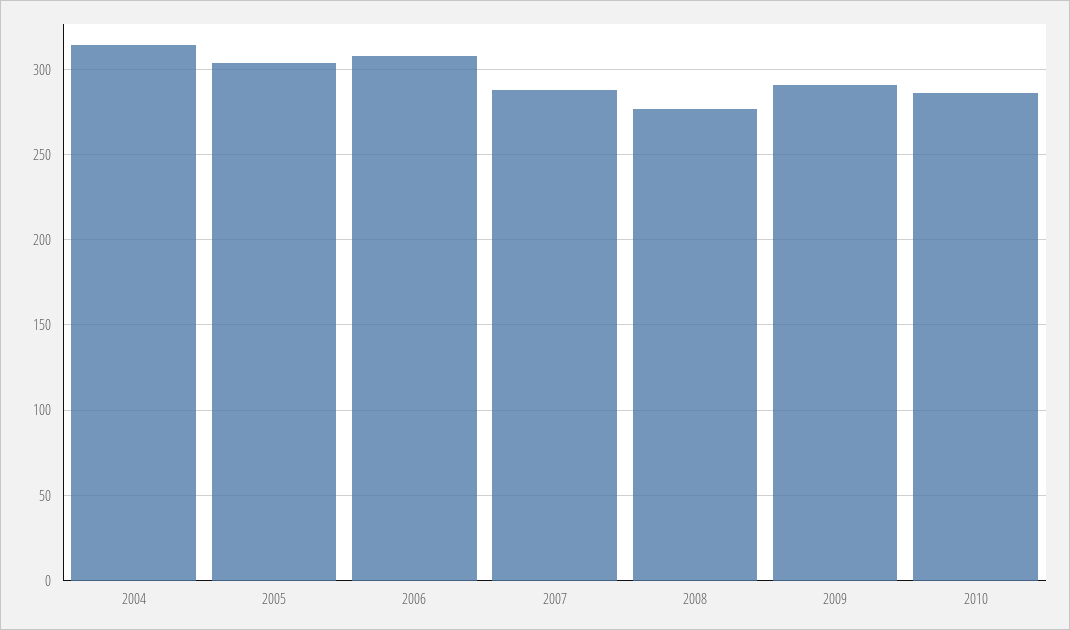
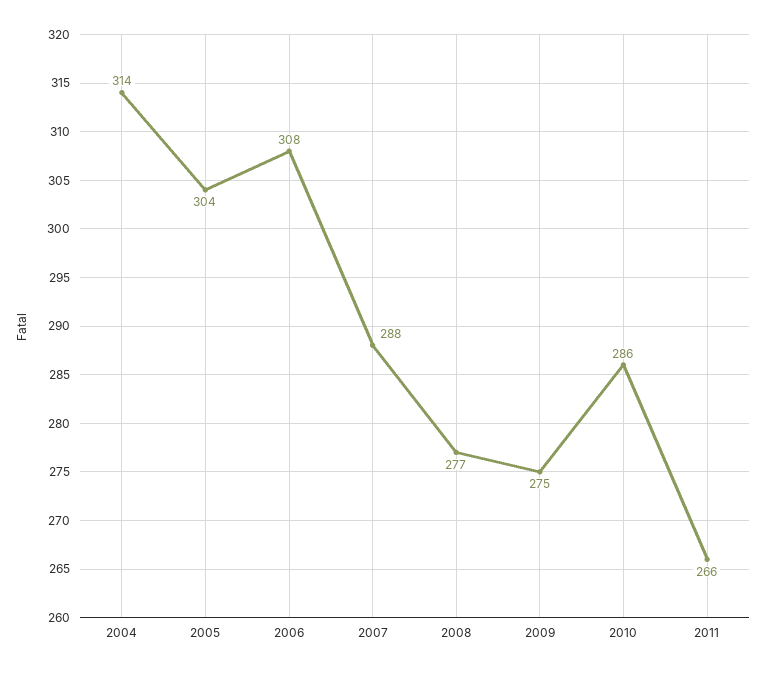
2009: 290 -> 275
2011: none -> 266

